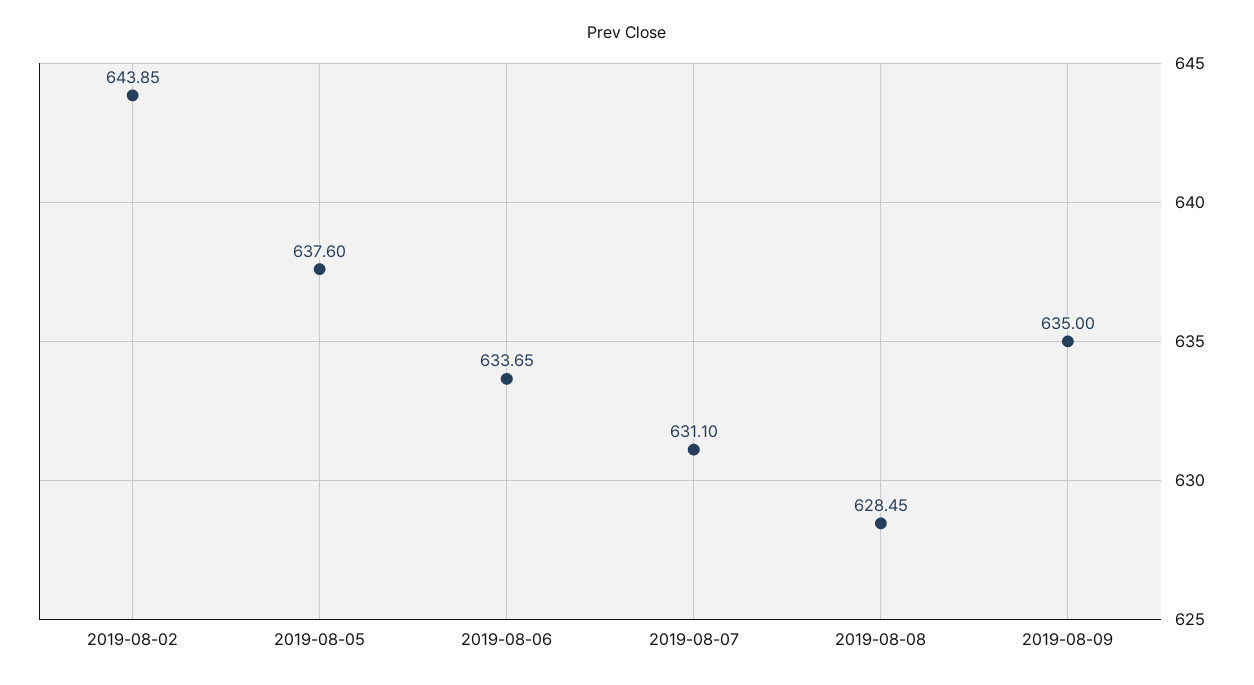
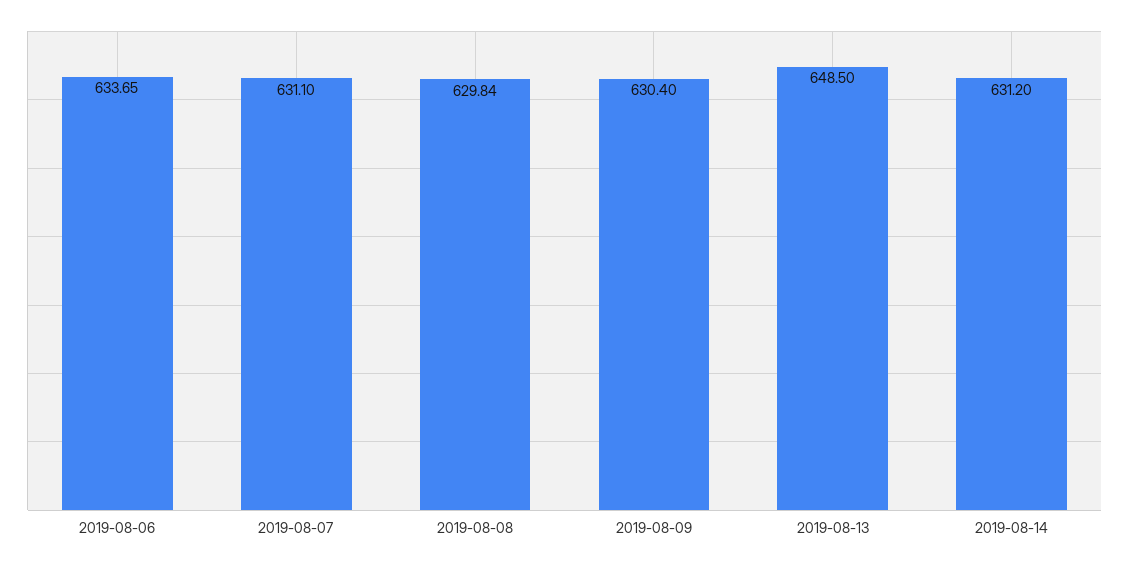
2019-08-02: 643.85 -> none
2019-08-05: 637.6 -> none
2019-08-08: 628.45 -> 629.84
2019-08-09: 635 -> 630.4
2019-08-13: none -> 648.5
2019-08-14: none -> 631.2

